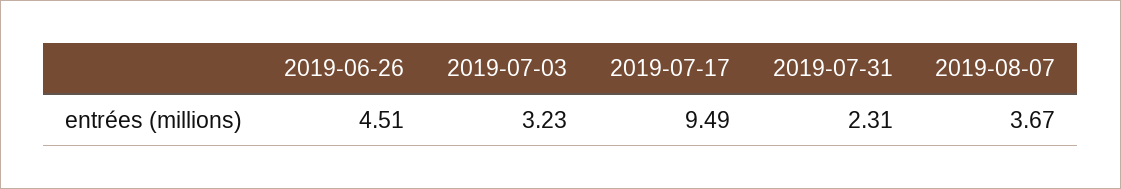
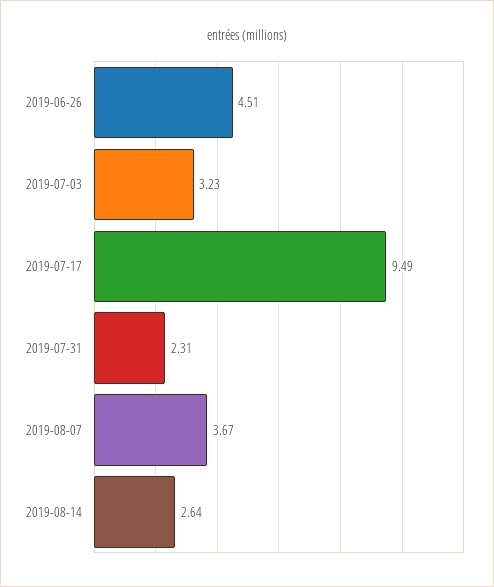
2019-08-14: none -> 2.64

